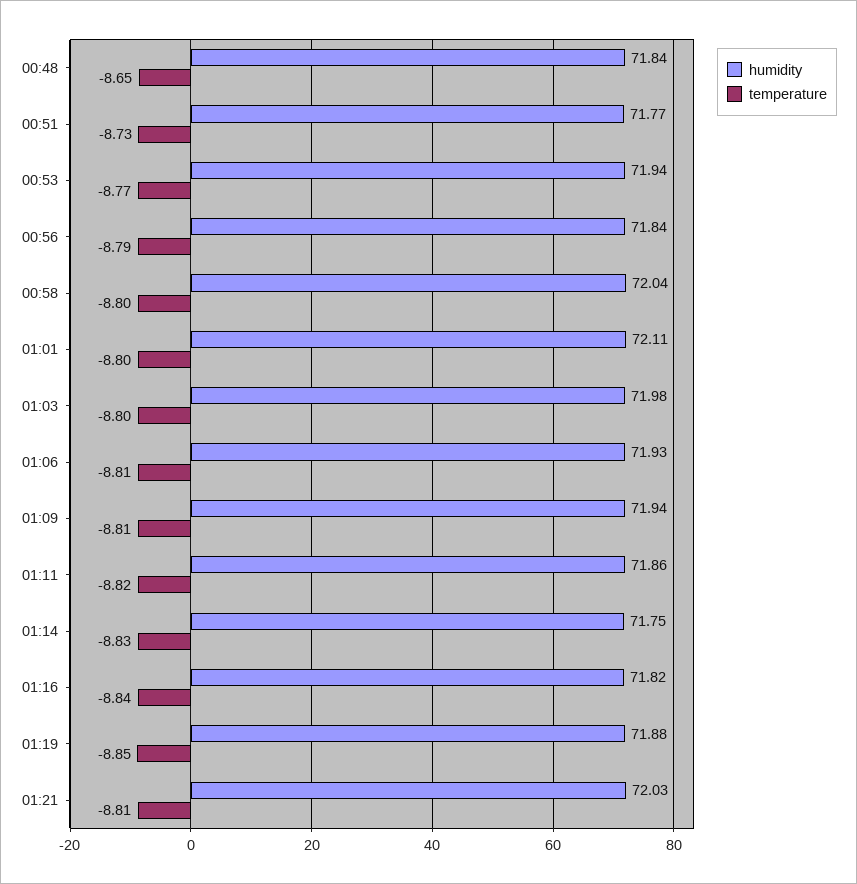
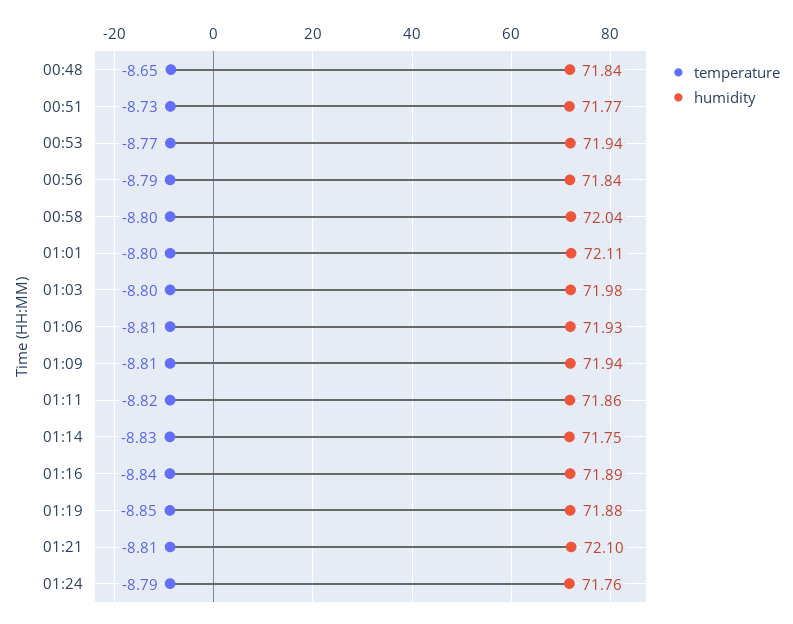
humidity, 01:16: 71.82 -> 71.89
humidity, 01:21: 72.03 -> 72.1
temperature, 01:24: none -> -8.79
humidity, 01:24: none -> 71.76

